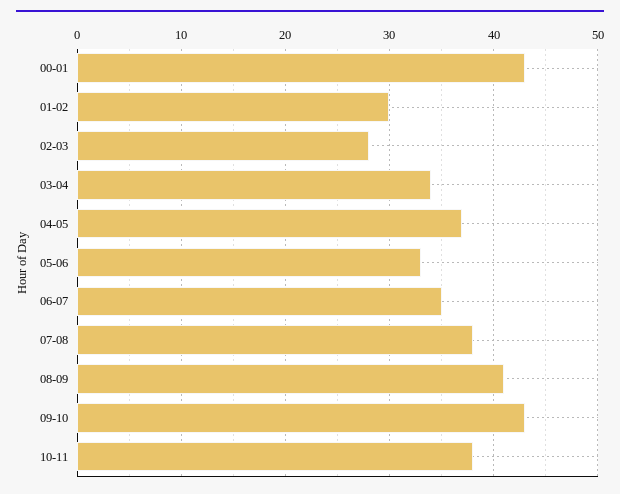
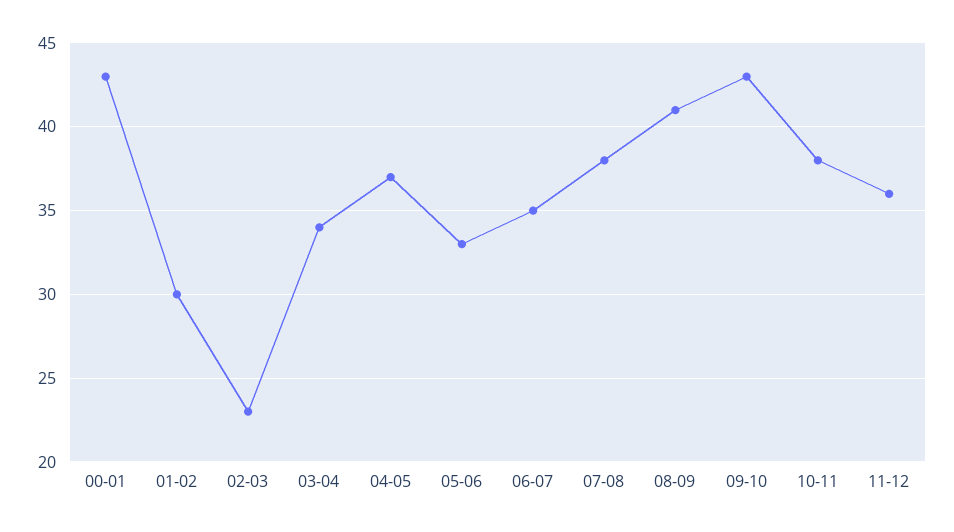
02-03: 28 -> 23
11-12: none -> 36

